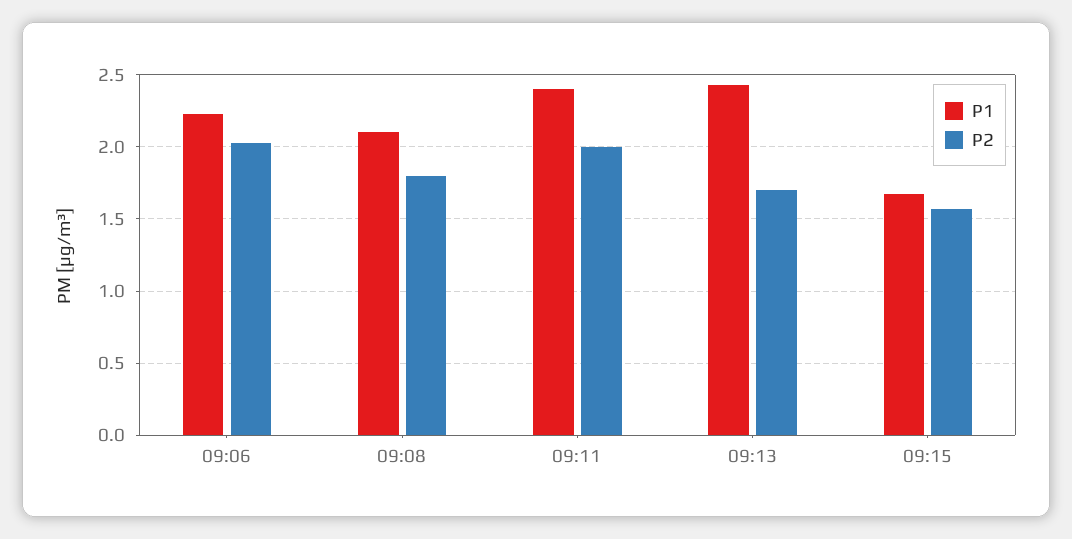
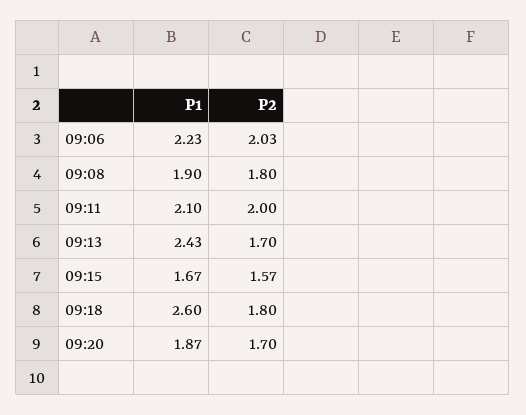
P1, 09:08: 2.1 -> 1.9
P1, 09:11: 2.4 -> 2.1
P1, 09:18: none -> 2.6
P2, 09:18: none -> 1.8
P1, 09:20: none -> 1.87
P2, 09:20: none -> 1.7

